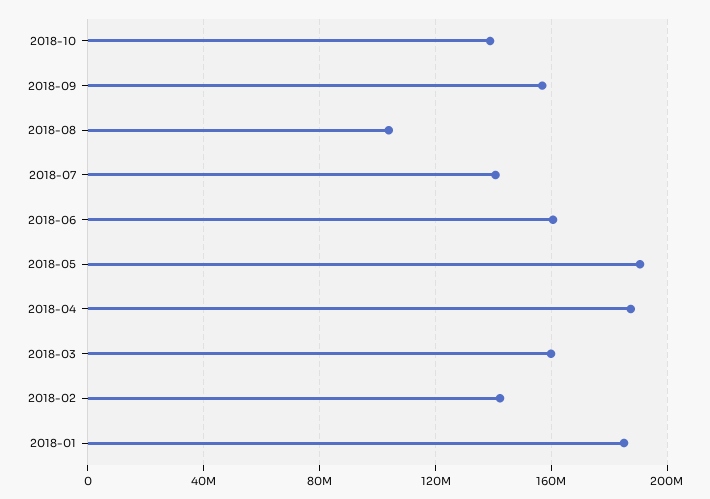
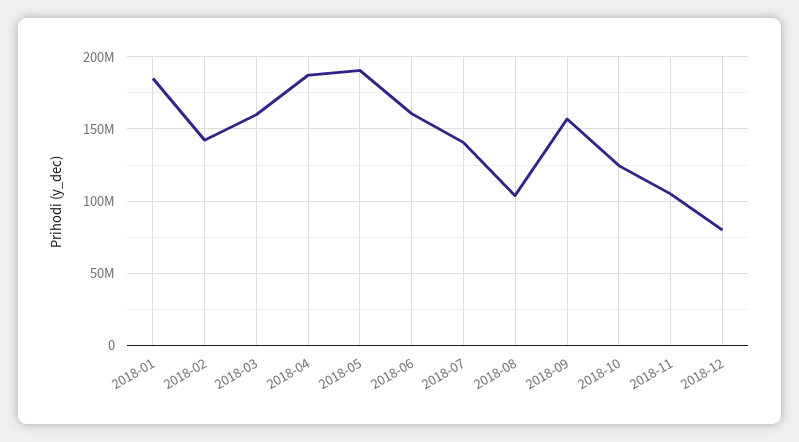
2018-10: 140000000 -> 125000000
2018-11: none -> 105000000
2018-12: none -> 80000000

